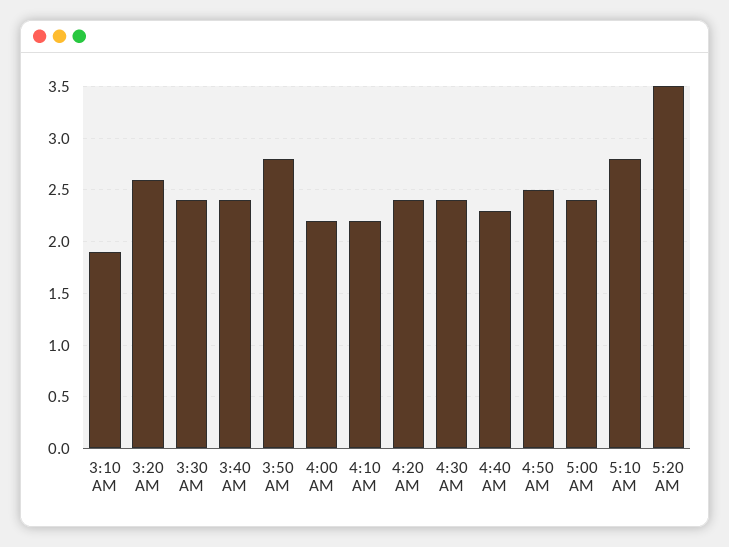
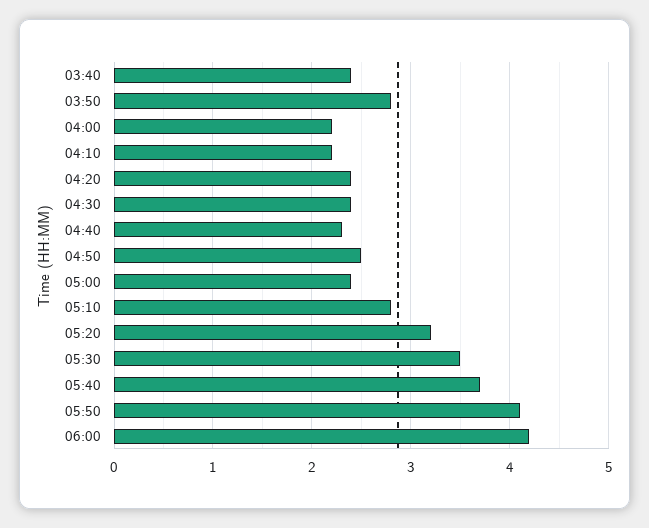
3:10 AM: 1.9 -> none
3:20 AM: 2.6 -> none
3:30 AM: 2.4 -> none
5:20 AM: 3.5 -> 3.2
05:30: none -> 3.5
05:40: none -> 3.7
05:50: none -> 4.1
06:00: none -> 4.2

